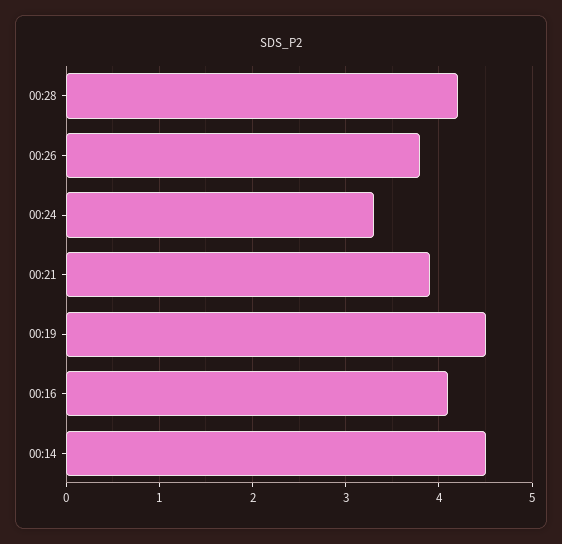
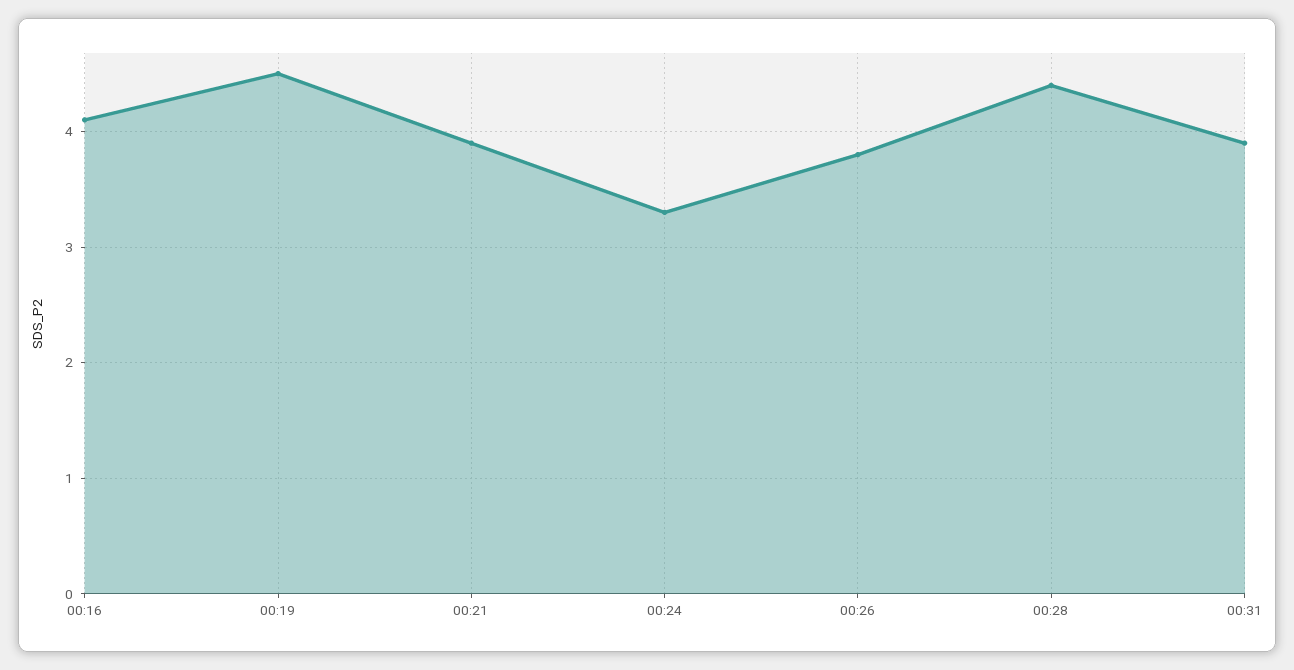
00:28: 4.2 -> 4.4
00:14: 4.5 -> none
00:31: none -> 3.9

